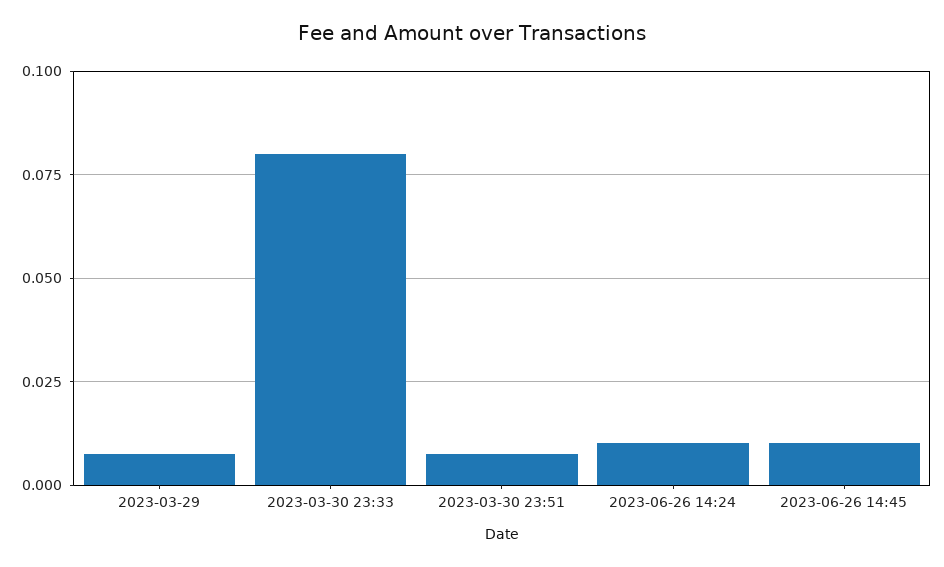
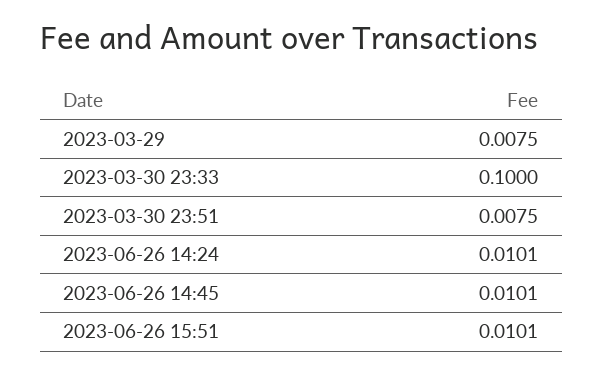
2023-03-30 23:33: 0.08 -> 0.1
2023-06-26 15:51: none -> 0.0101

